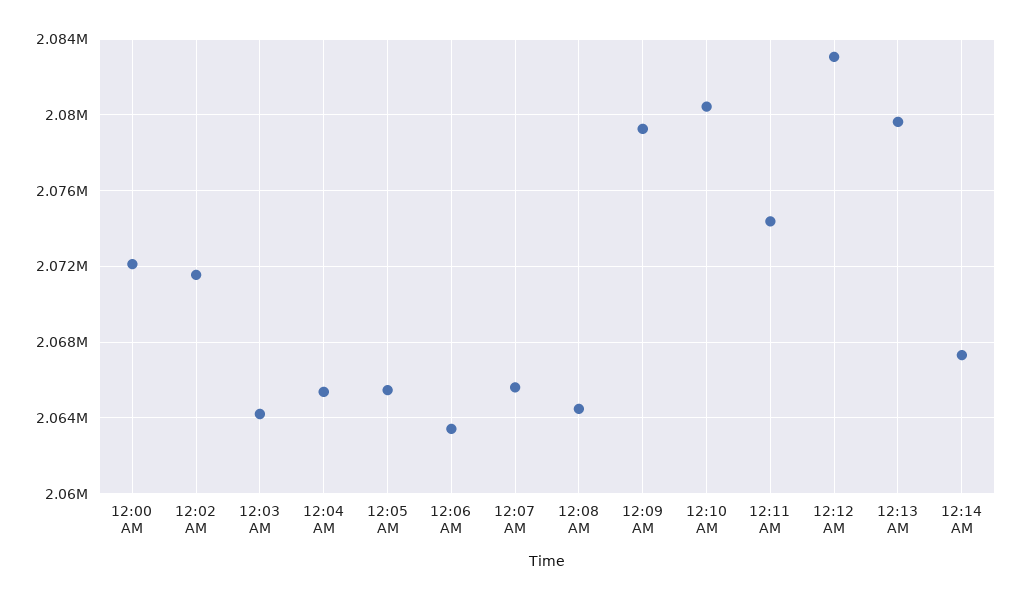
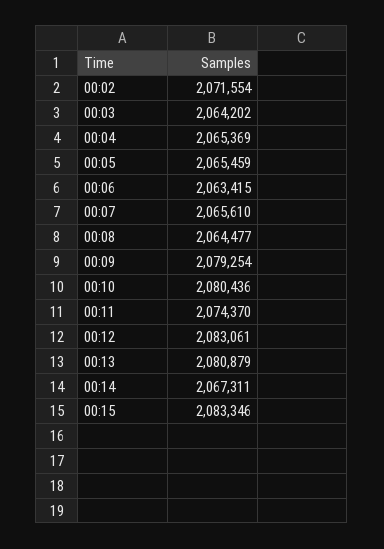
12:00 AM: 2072000 -> none
12:13 AM: 2079500 -> 2080879
00:15: none -> 2083346

